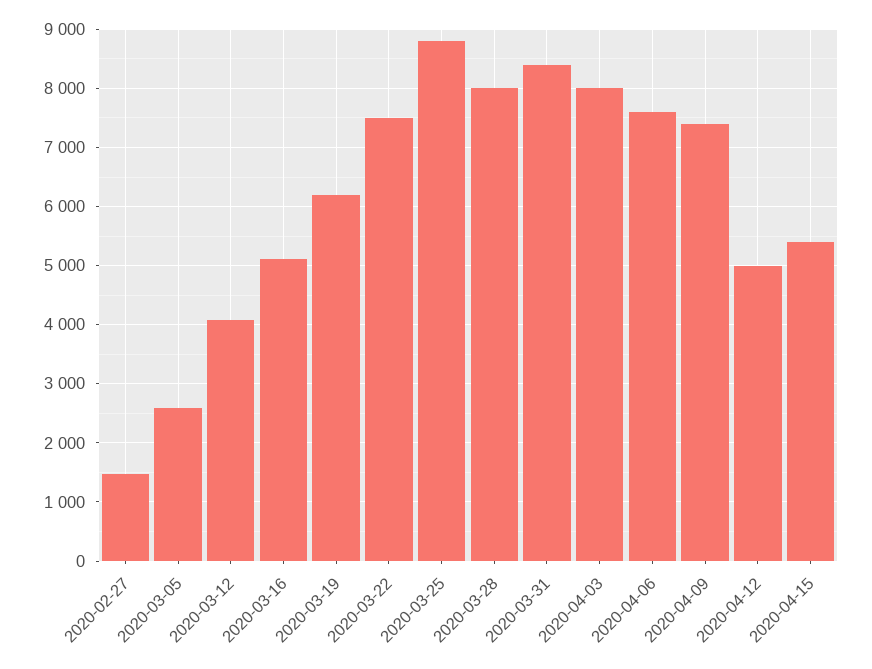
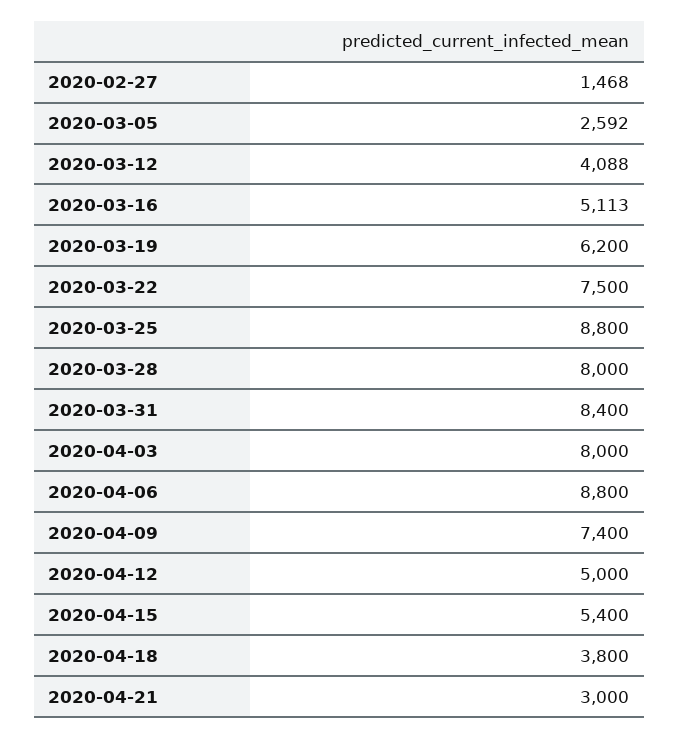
2020-04-06: 7600 -> 8800
2020-04-18: none -> 3800
2020-04-21: none -> 3000

